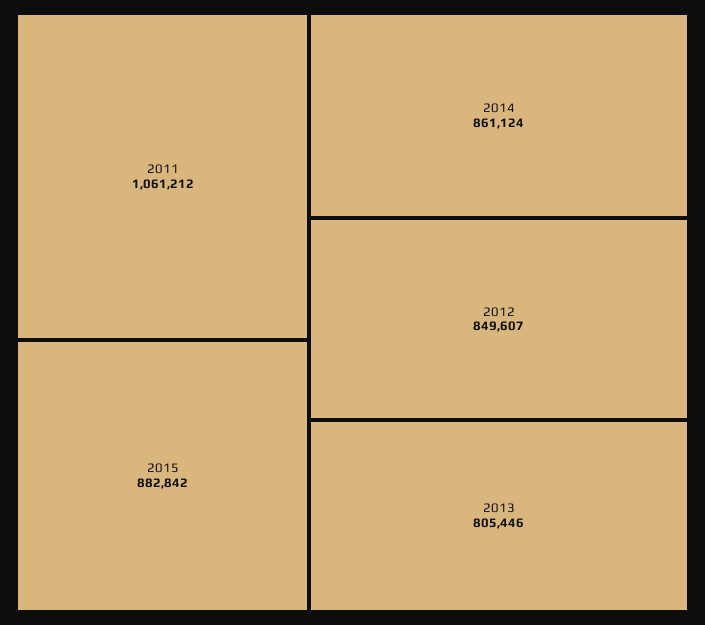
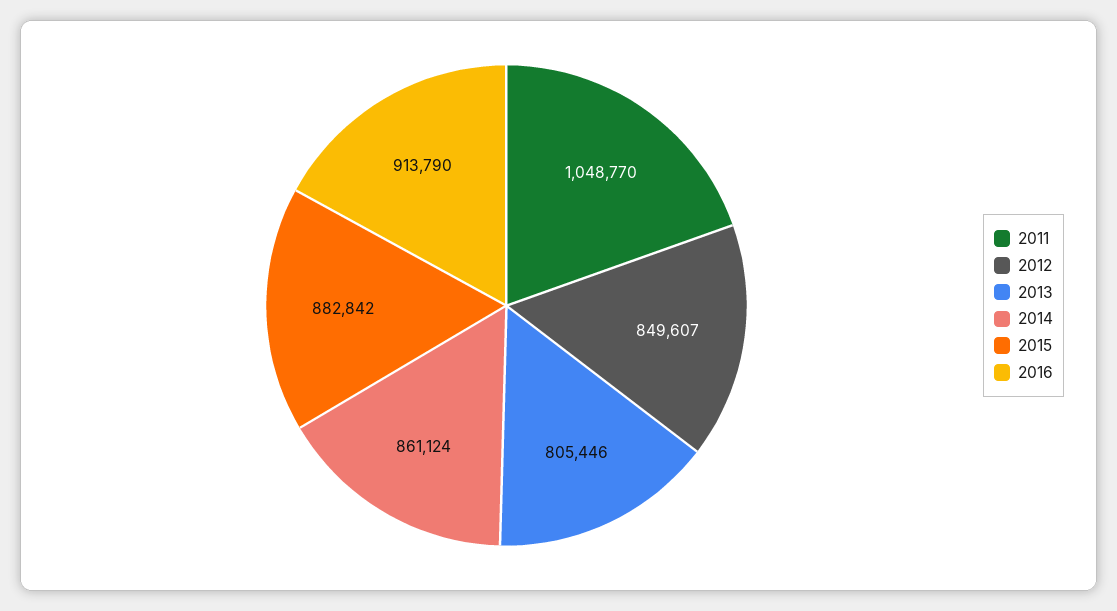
2011: 1061212 -> 1048770
2016: none -> 913790

